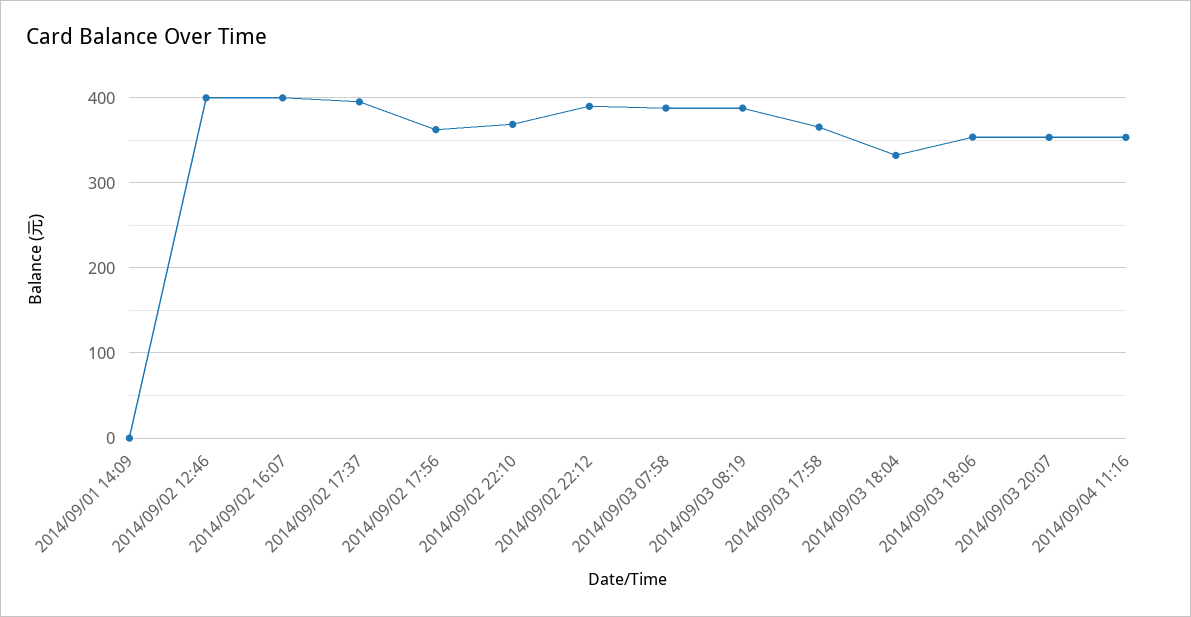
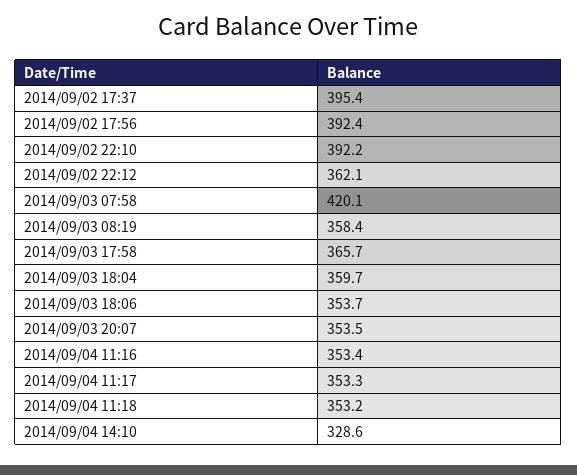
2014/09/01 14:09: 0 -> none
2014/09/02 12:46: 400 -> none
2014/09/02 16:07: 400 -> none
2014/09/02 17:56: 360 -> 392.4
2014/09/02 22:10: 370 -> 392.2
2014/09/02 22:12: 390 -> 362.1
2014/09/03 07:58: 390 -> 420.1
2014/09/03 08:19: 390 -> 358.4
2014/09/03 18:04: 330 -> 359.7
2014/09/04 11:17: none -> 353.3
2014/09/04 11:18: none -> 353.2
2014/09/04 14:10: none -> 328.6

